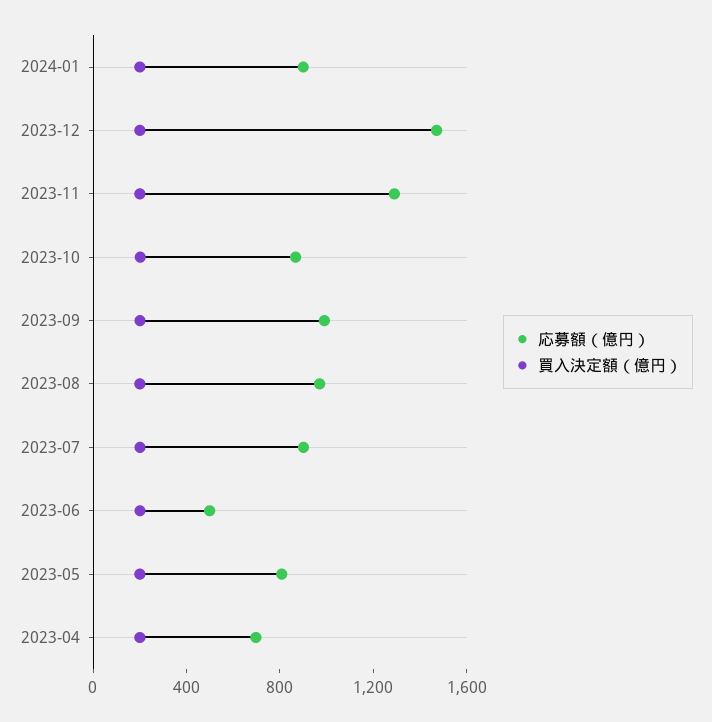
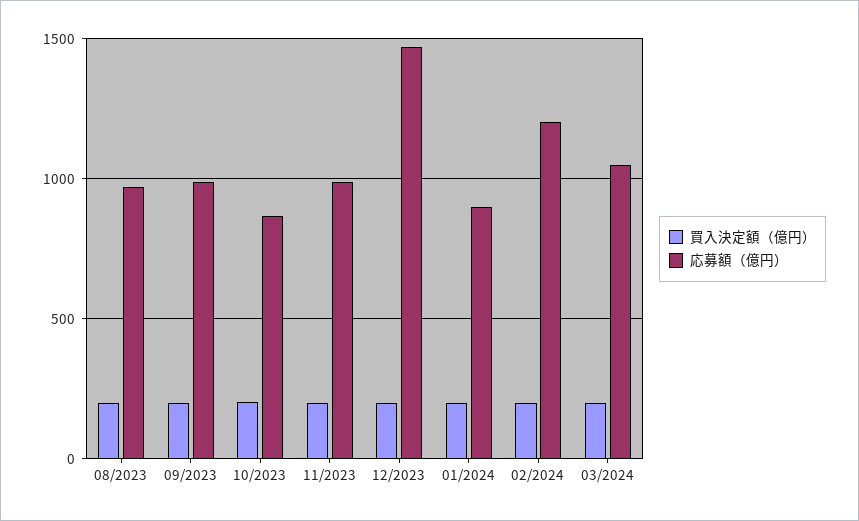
応募額（億円）, 2023-11: 1300 -> 1000
応募額（億円）, 2023-07: 900 -> none
買入決定額（億円）, 2023-07: 200 -> none
応募額（億円）, 2023-06: 500 -> none
買入決定額（億円）, 2023-06: 200 -> none
応募額（億円）, 2023-05: 800 -> none
買入決定額（億円）, 2023-05: 200 -> none
応募額（億円）, 2023-04: 700 -> none
買入決定額（億円）, 2023-04: 200 -> none
買入決定額（億円）, 02/2024: none -> 200
応募額（億円）, 02/2024: none -> 1200
買入決定額（億円）, 03/2024: none -> 200
応募額（億円）, 03/2024: none -> 1050

